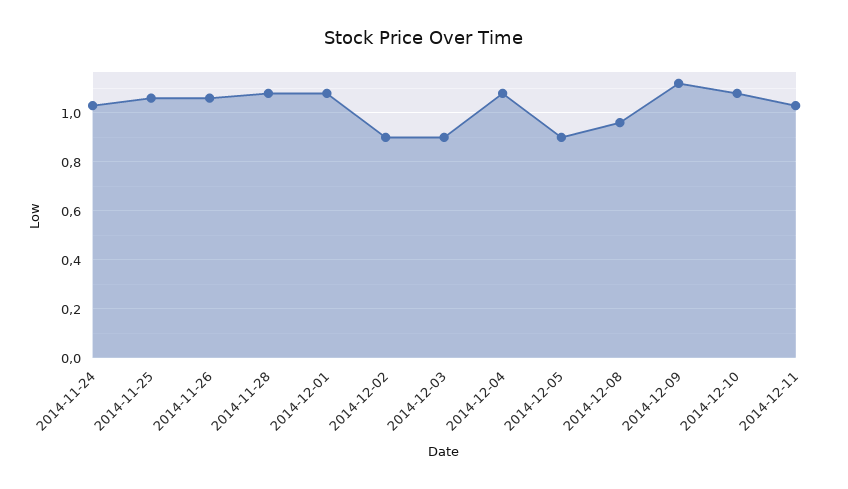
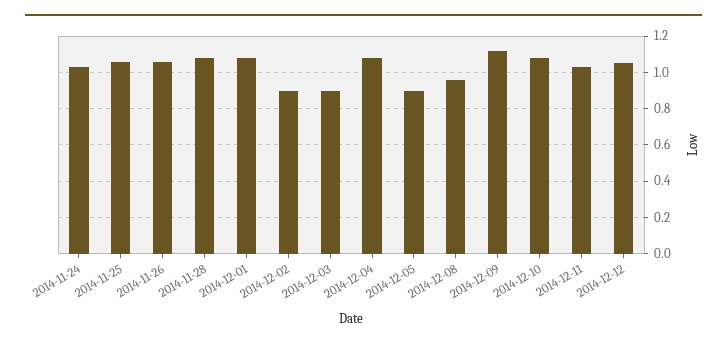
2014-12-12: none -> 1.05

